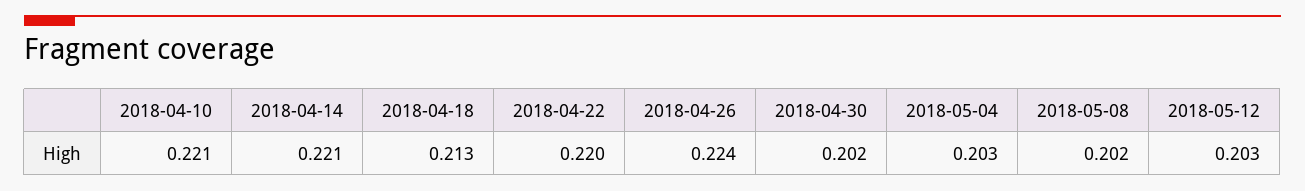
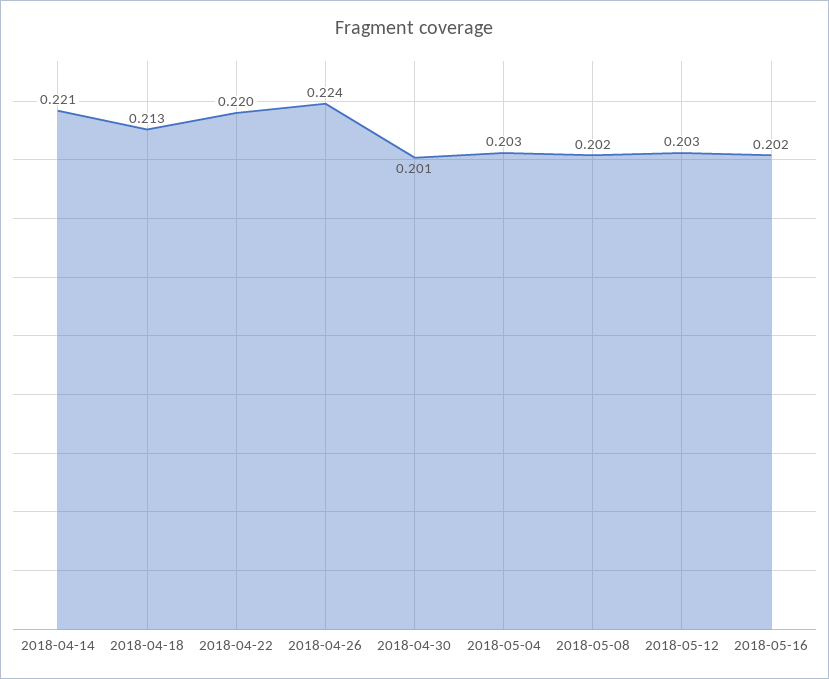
2018-04-10: 0.221 -> none
2018-04-30: 0.202 -> 0.201
2018-05-16: none -> 0.202

